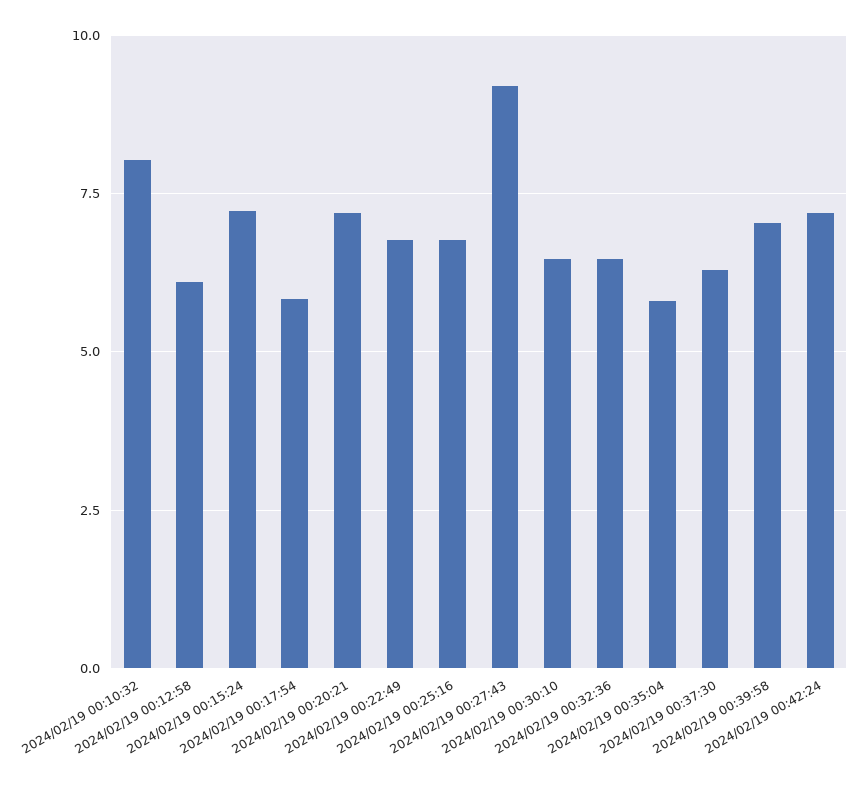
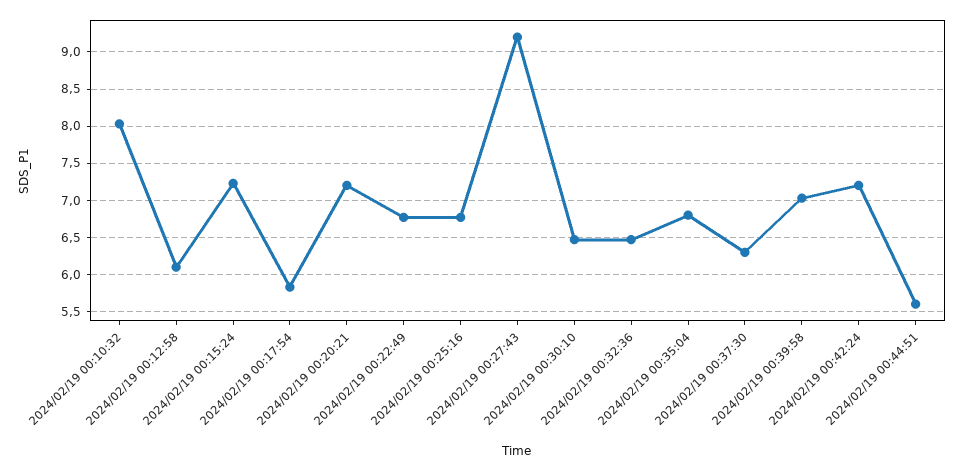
2024/02/19 00:35:04: 5.75 -> 6.8
2024/02/19 00:44:51: none -> 5.6

